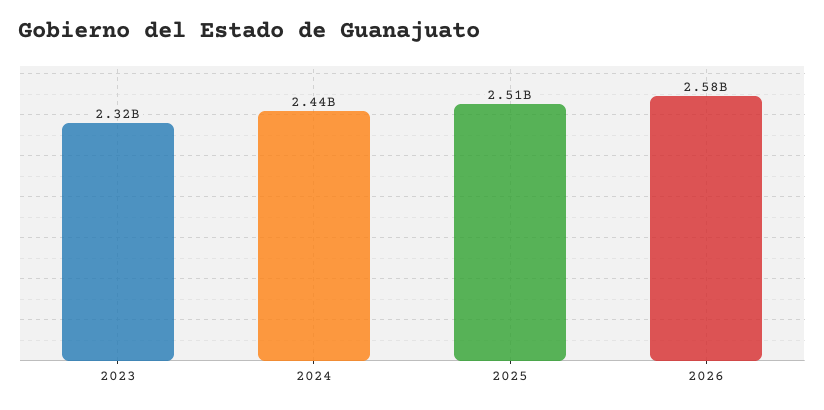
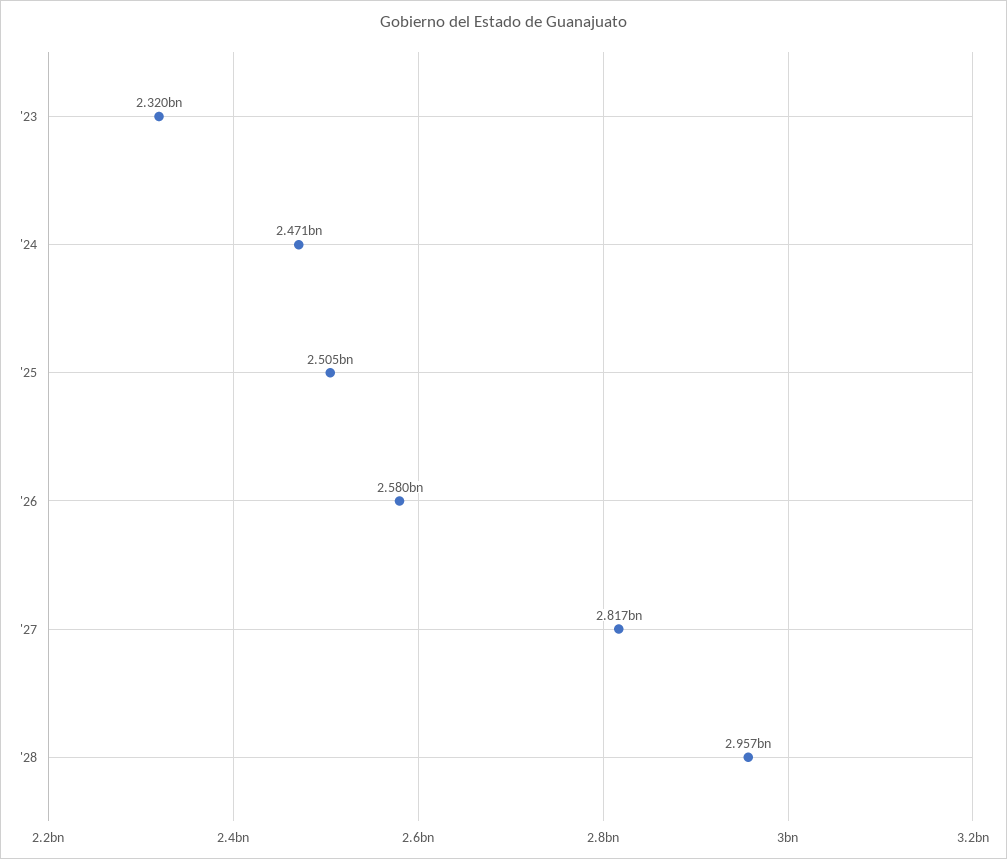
2024: 2440000000 -> 2471000000
'27: none -> 2817000000
'28: none -> 2957000000

